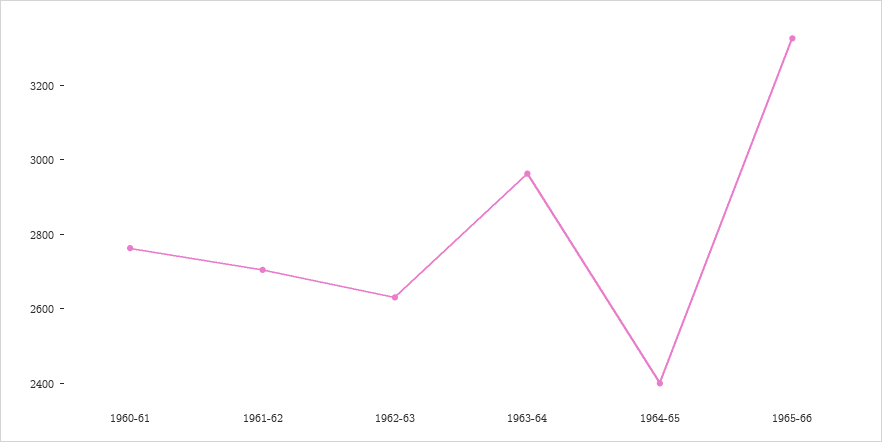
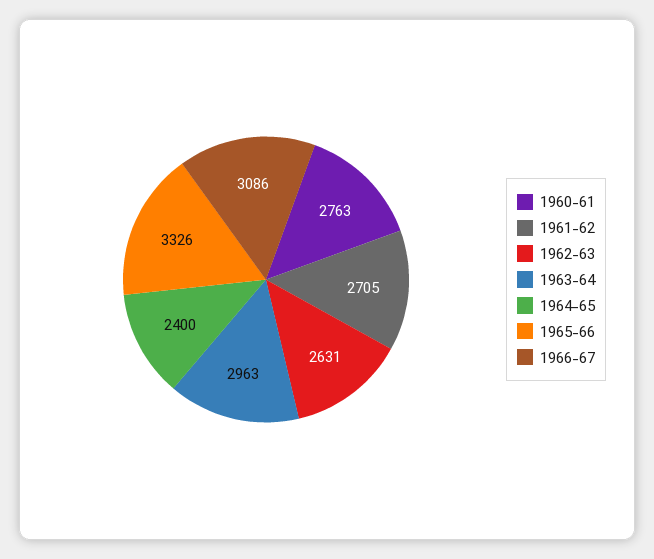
1966-67: none -> 3086

